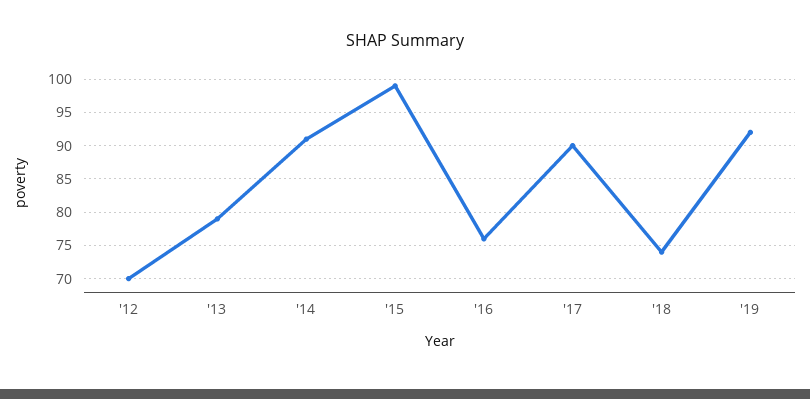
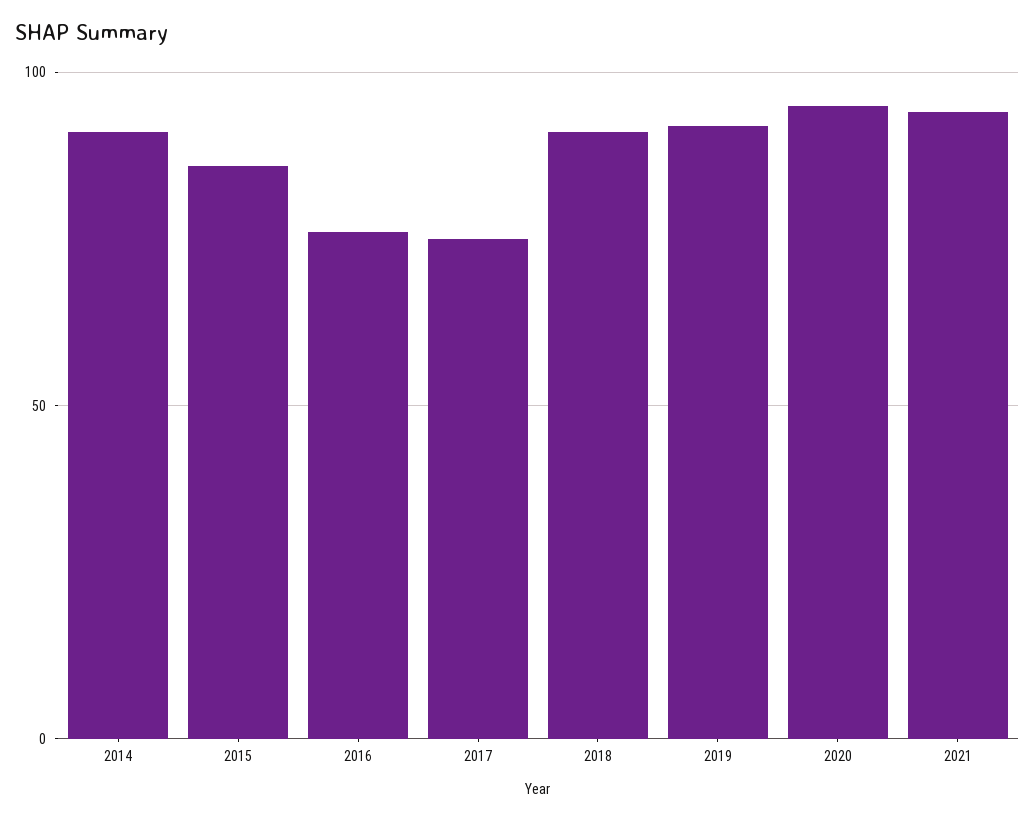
'12: 70 -> none
'13: 79 -> none
'15: 99 -> 85
'17: 90 -> 75
'18: 74 -> 90
2020: none -> 95
2021: none -> 95

